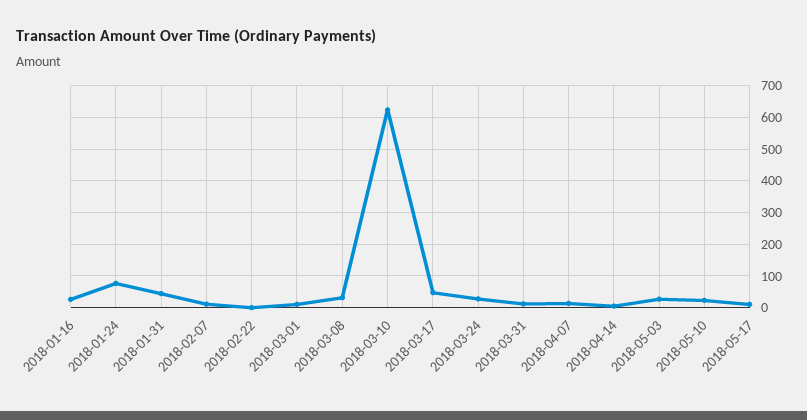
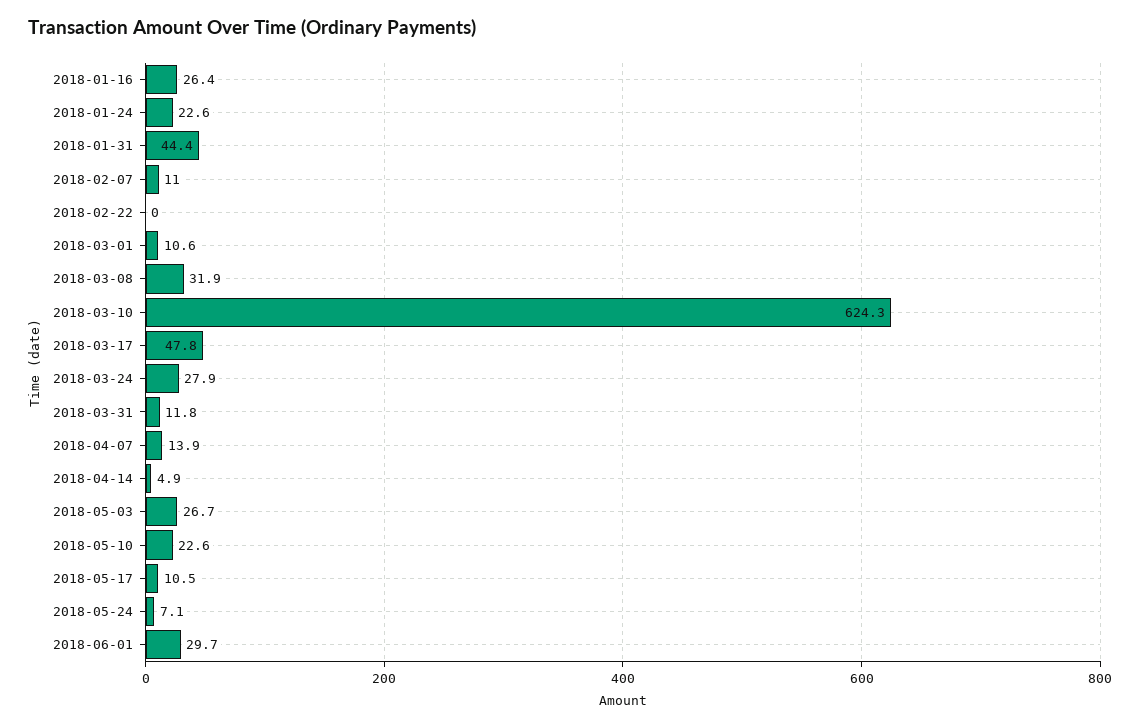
2018-01-24: 80 -> 22.6
2018-05-24: none -> 7.1
2018-06-01: none -> 29.7

